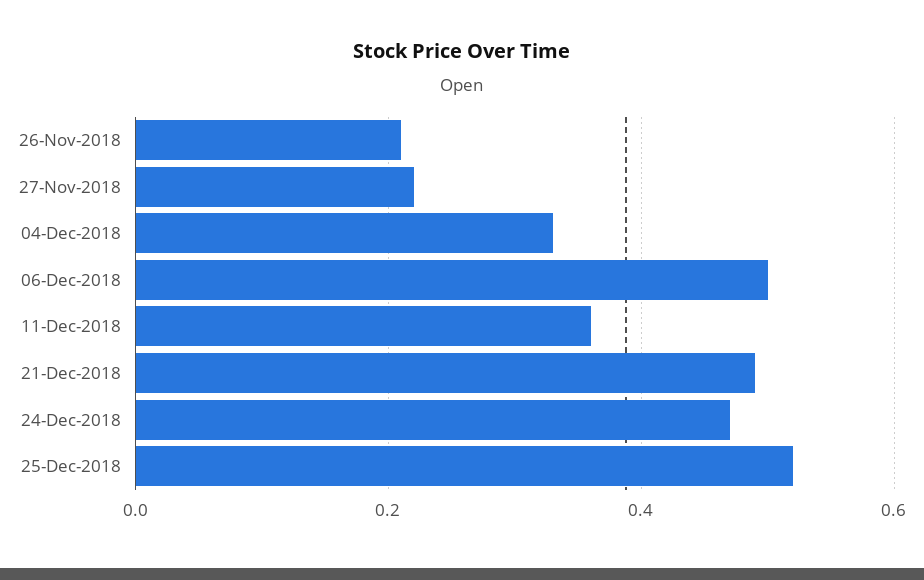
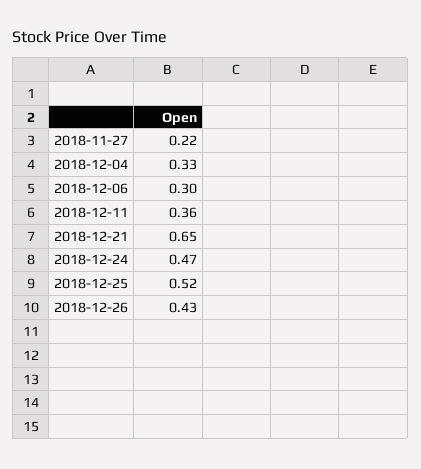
26-Nov-2018: 0.2 -> none
06-Dec-2018: 0.5 -> 0.3
21-Dec-2018: 0.5 -> 0.65
2018-12-26: none -> 0.43

